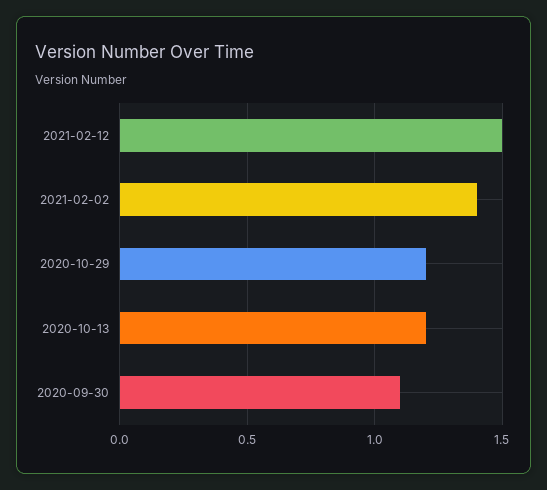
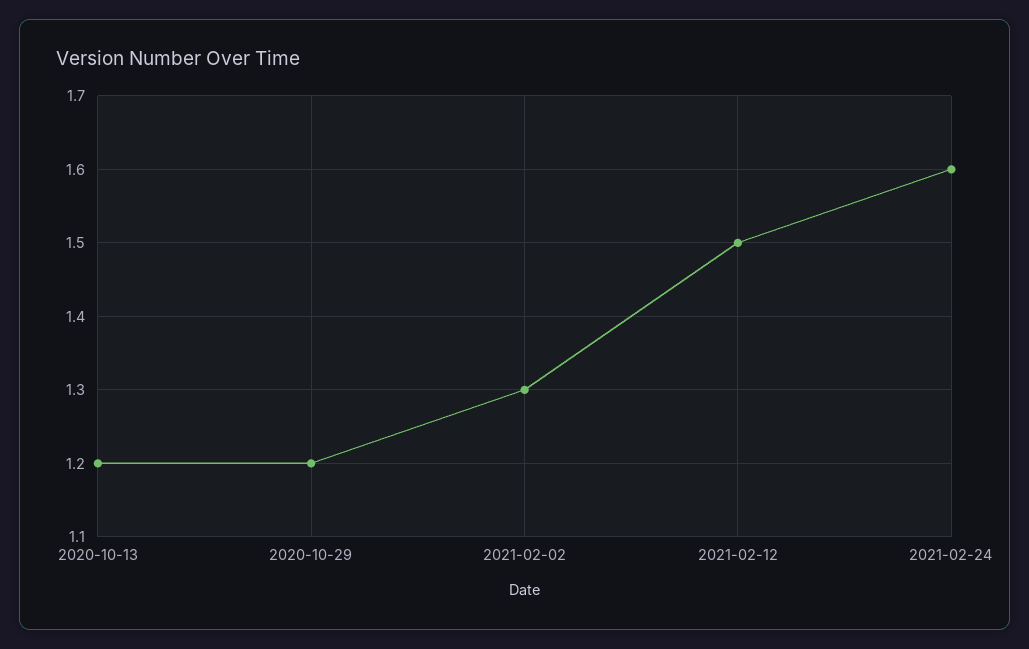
2021-02-02: 1.4 -> 1.3
2020-09-30: 1.1 -> none
2021-02-24: none -> 1.6

